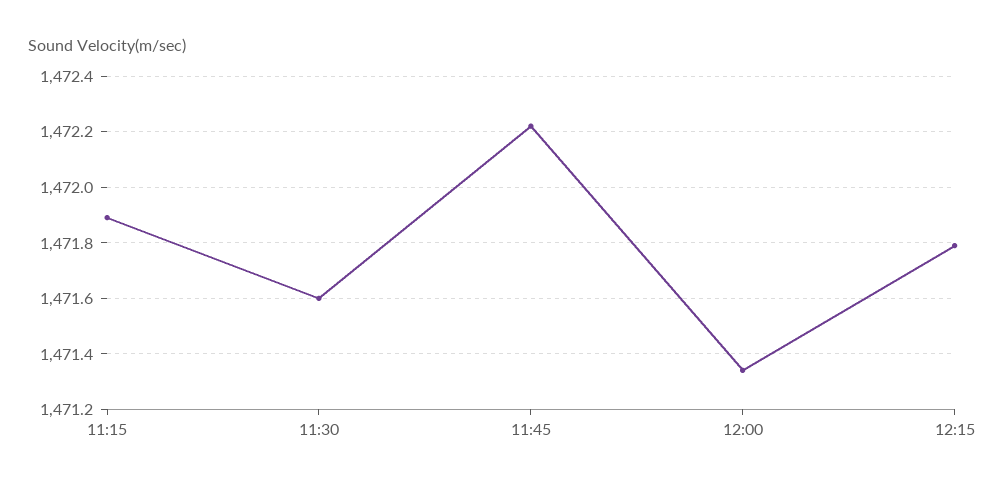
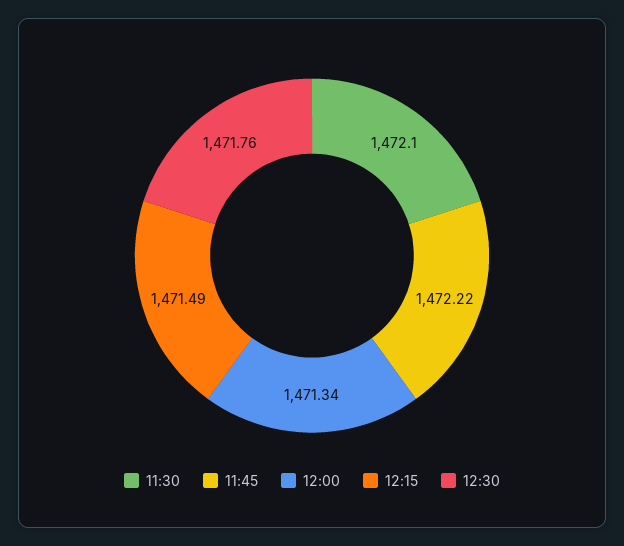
11:15: 1471.9 -> none
11:30: 1471.6 -> 1472.1
12:15: 1471.8 -> 1471.49
12:30: none -> 1471.76

